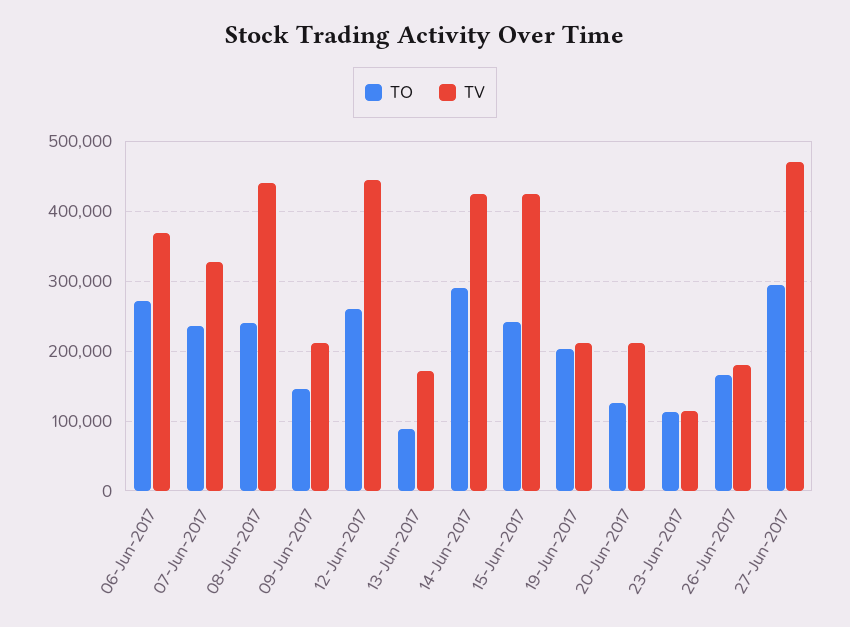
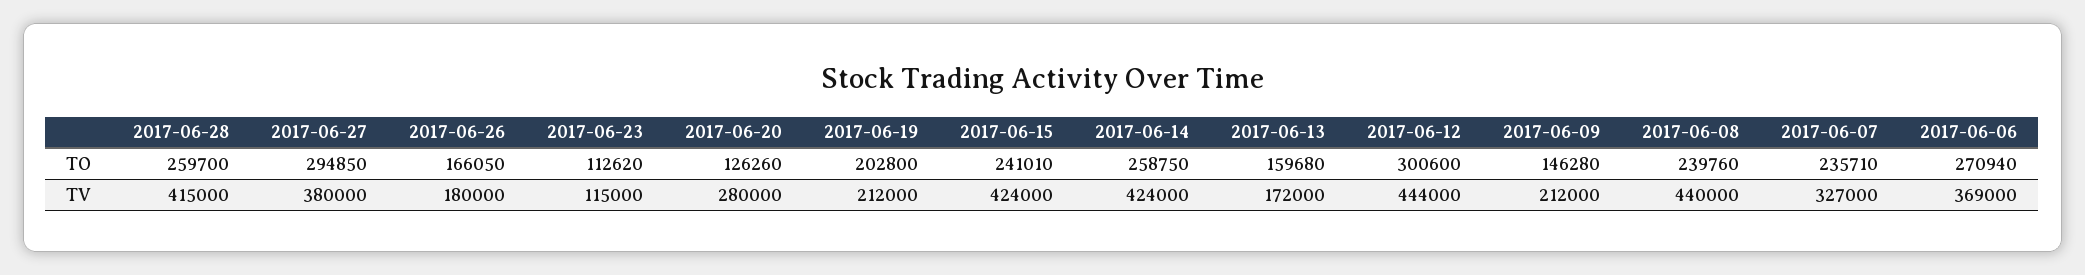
TO, 12-Jun-2017: 260000 -> 300600
TO, 13-Jun-2017: 90000 -> 159680
TO, 14-Jun-2017: 290000 -> 258750
TV, 20-Jun-2017: 210000 -> 280000
TV, 27-Jun-2017: 470000 -> 380000
TO, 2017-06-28: none -> 259700
TV, 2017-06-28: none -> 415000

